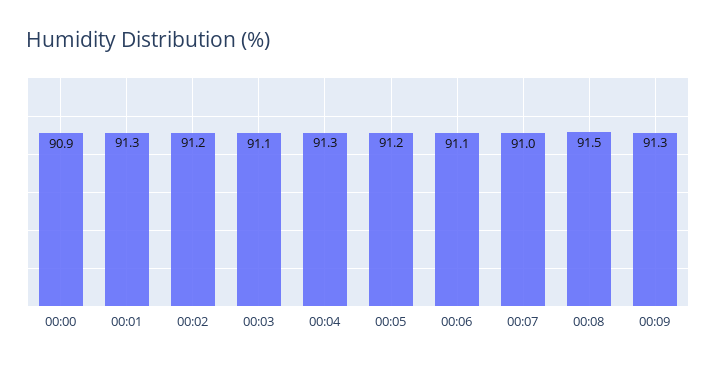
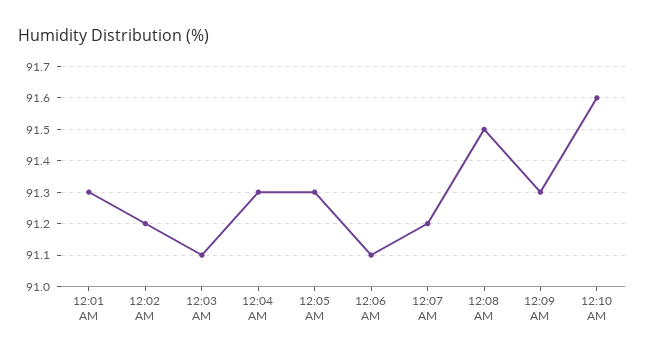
00:00: 90.9 -> none
00:05: 91.2 -> 91.3
00:07: 91 -> 91.2
12:10 AM: none -> 91.6

